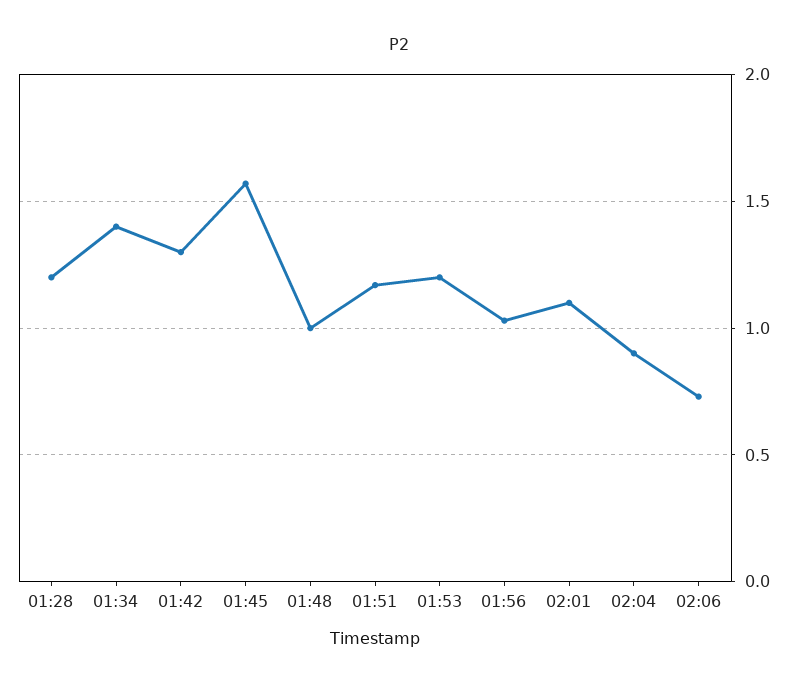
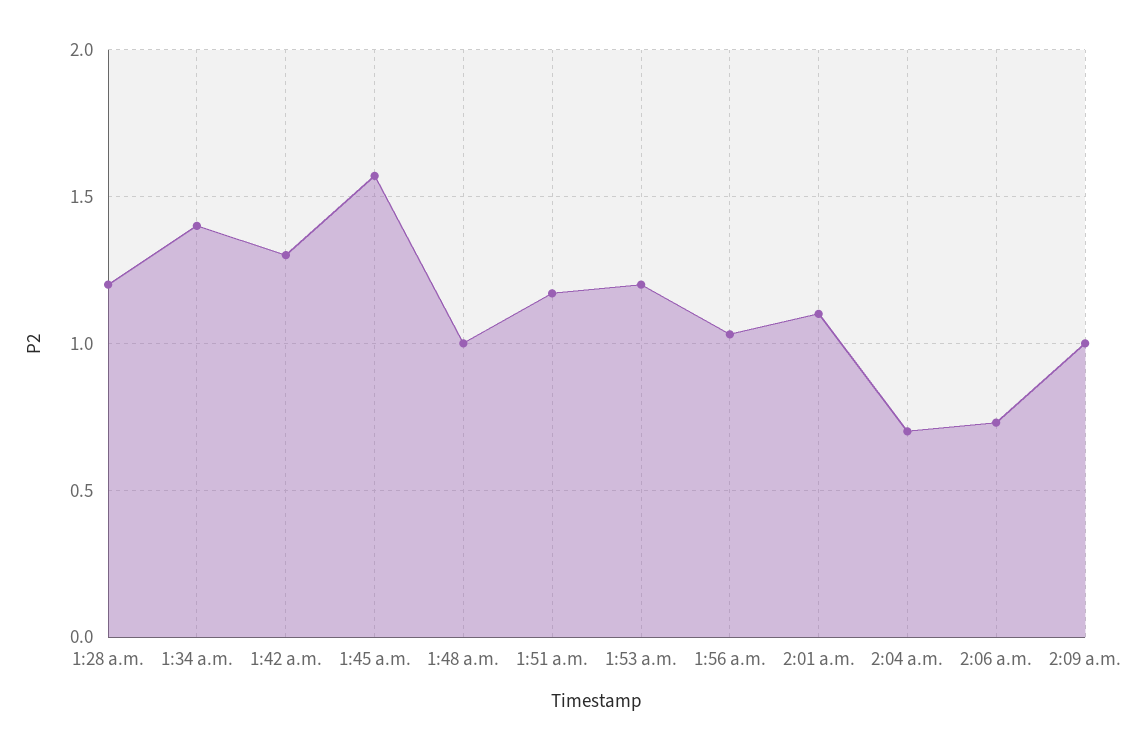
02:04: 0.9 -> 0.7
2:09 a.m.: none -> 1

